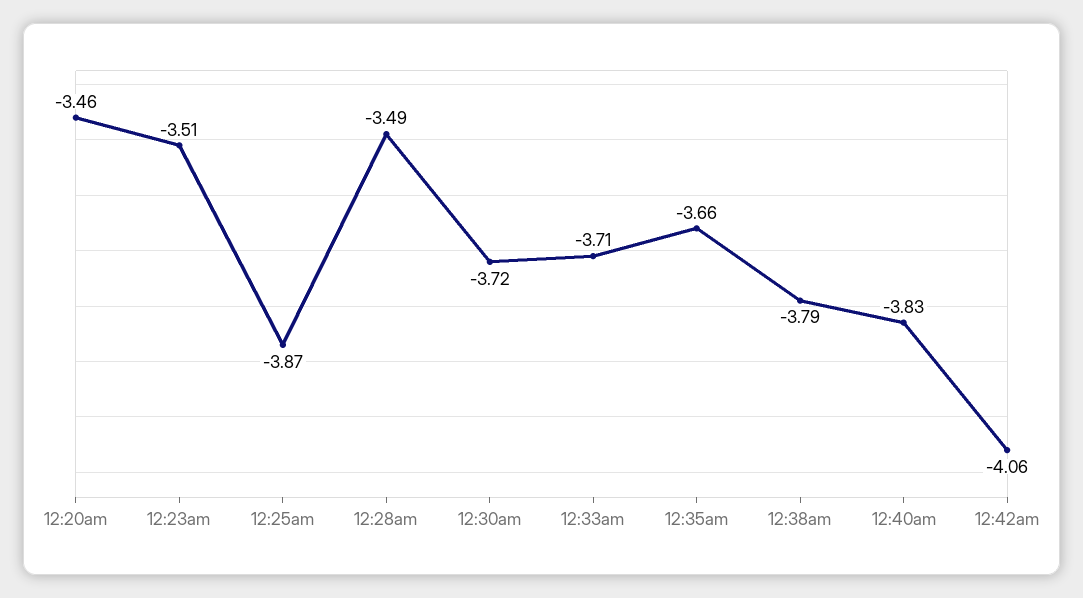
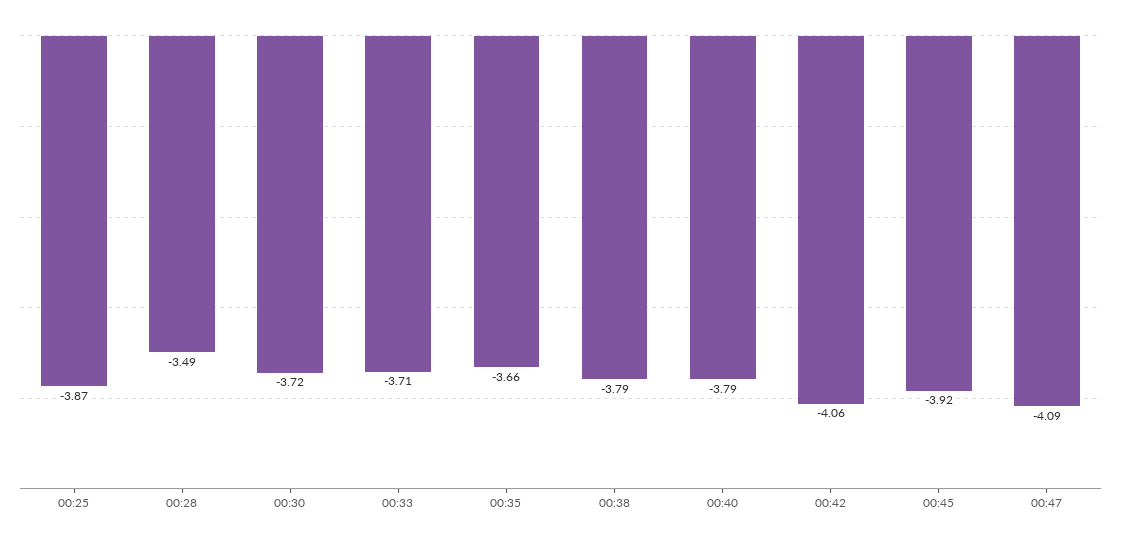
12:20am: -3.46 -> none
12:23am: -3.51 -> none
12:40am: -3.83 -> -3.79
00:45: none -> -3.92
00:47: none -> -4.09

